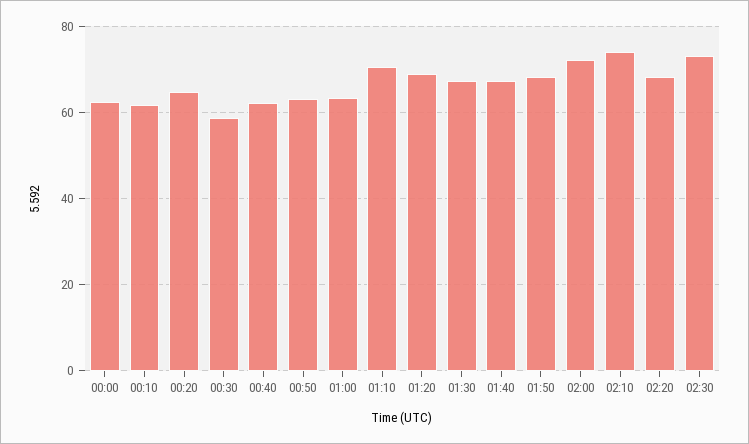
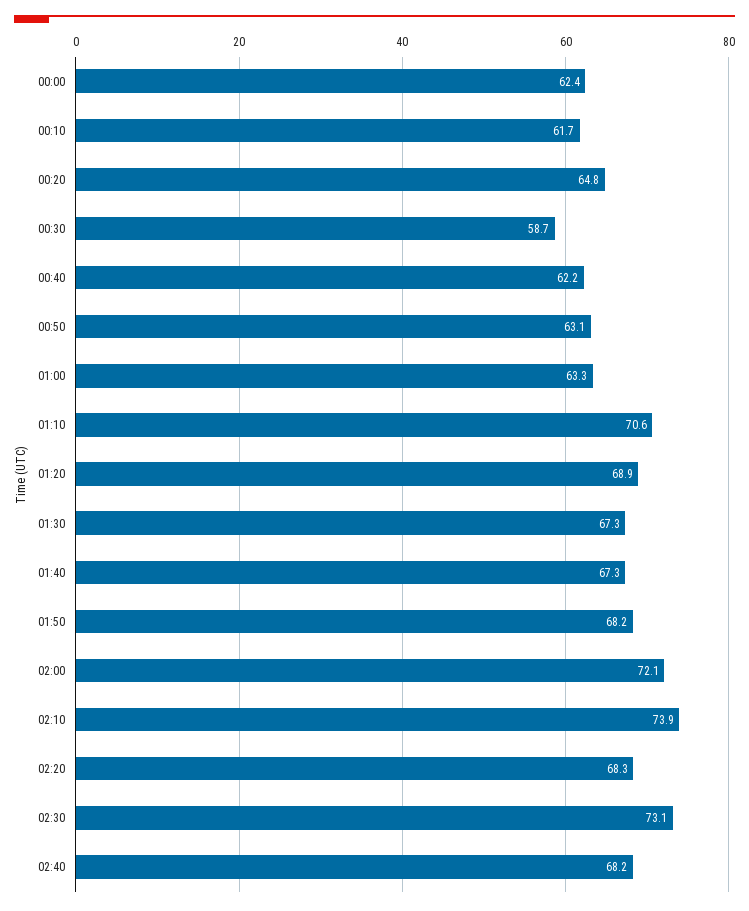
02:40: none -> 68.2

